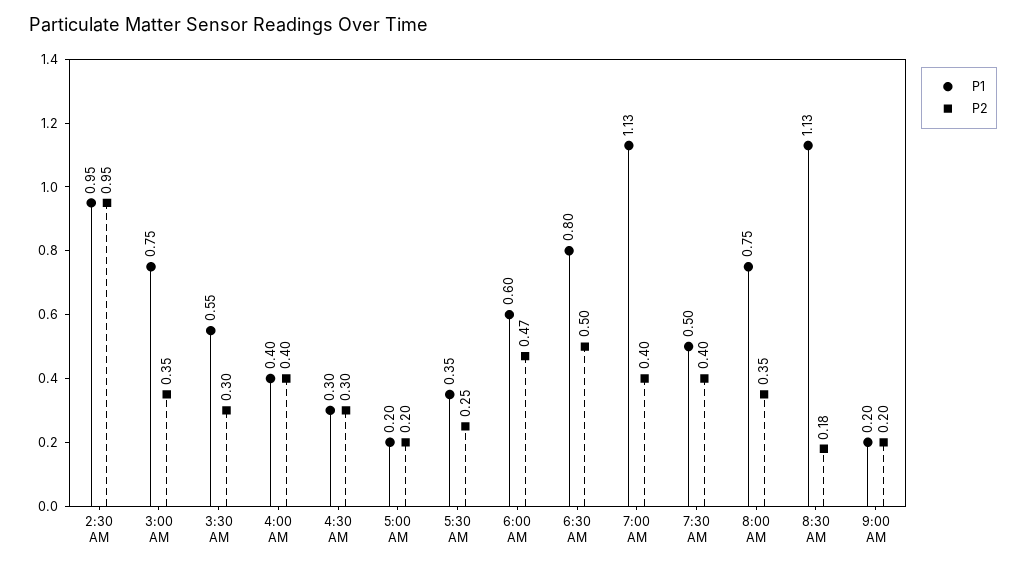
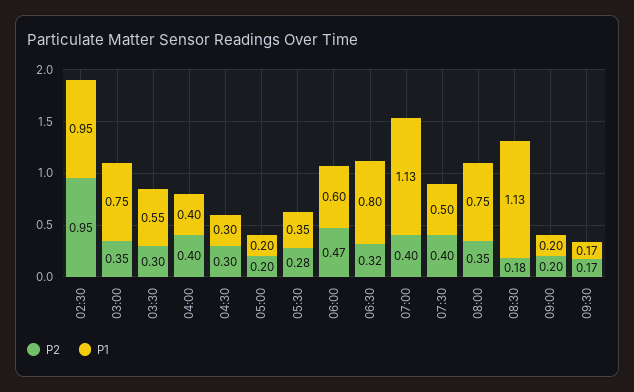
P2, 5:30 AM: 0.25 -> 0.28
P2, 6:30 AM: 0.5 -> 0.32
P2, 09:30: none -> 0.17
P1, 09:30: none -> 0.17

